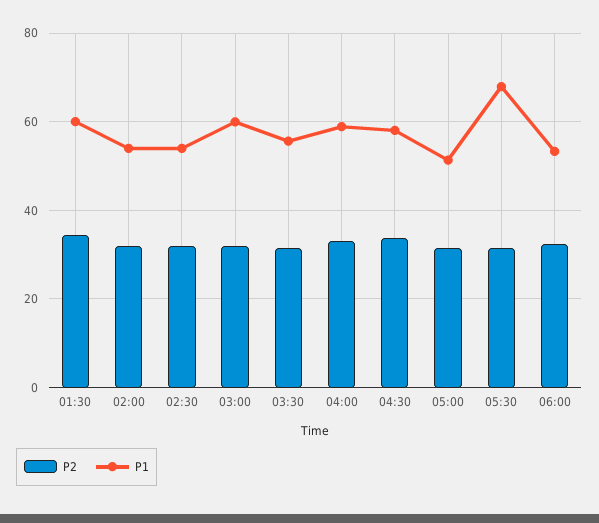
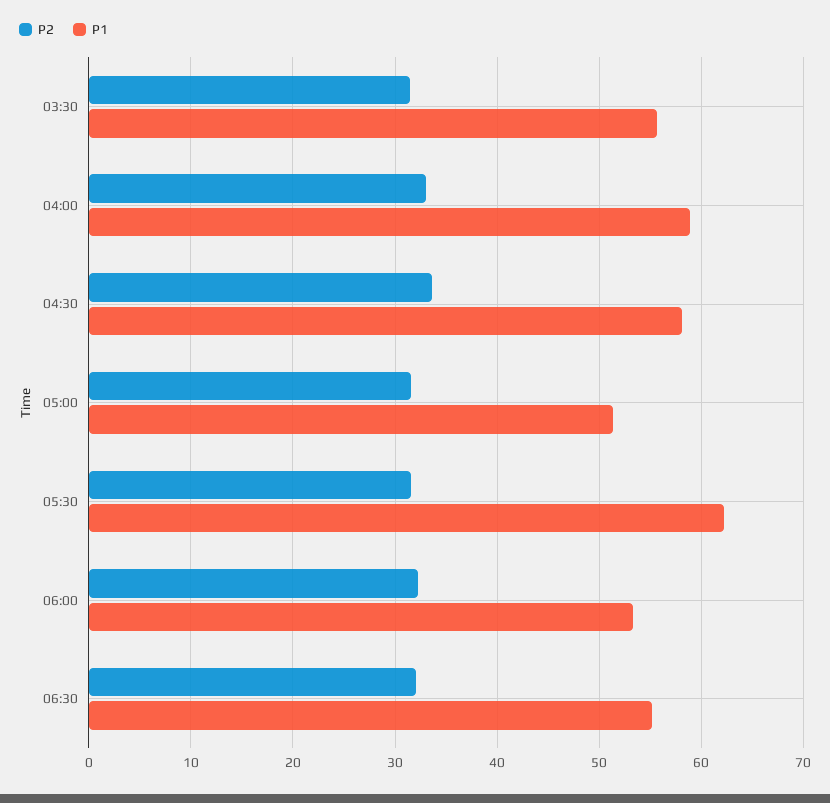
P2, 01:30: 34 -> none
P1, 01:30: 60 -> none
P2, 02:00: 32 -> none
P1, 02:00: 54 -> none
P2, 02:30: 32 -> none
P1, 02:30: 54 -> none
P2, 03:00: 32 -> none
P1, 03:00: 60 -> none
P1, 05:30: 68 -> 62
P2, 06:30: none -> 32
P1, 06:30: none -> 55

